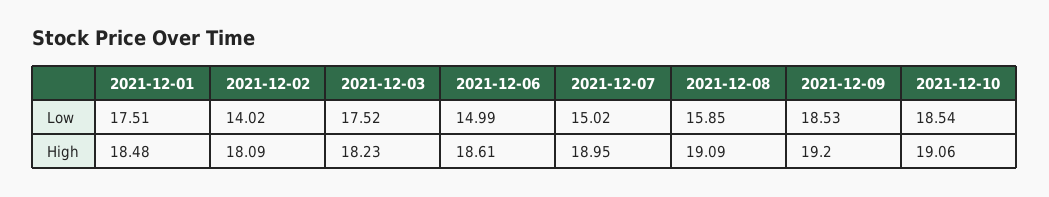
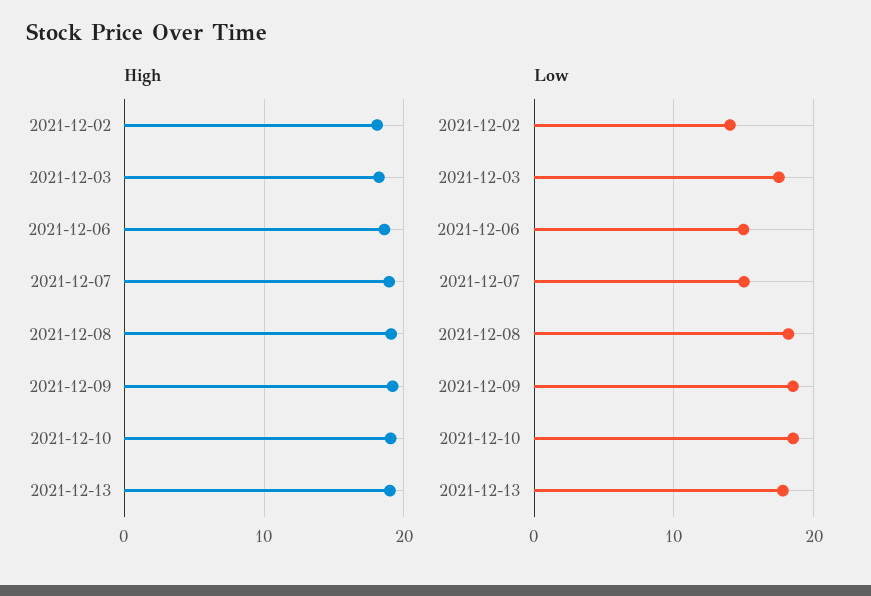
Low, 2021-12-01: 17.51 -> none
Low, 2021-12-08: 15.85 -> 18
High, 2021-12-01: 18.48 -> none
High, 2021-12-13: none -> 19
Low, 2021-12-13: none -> 18

